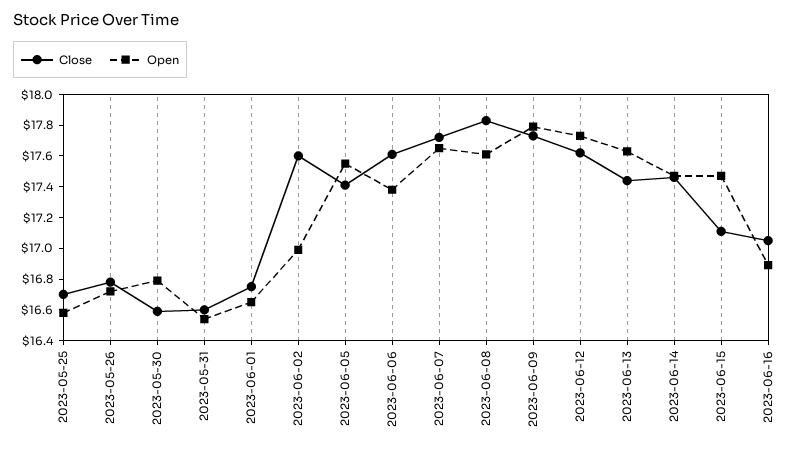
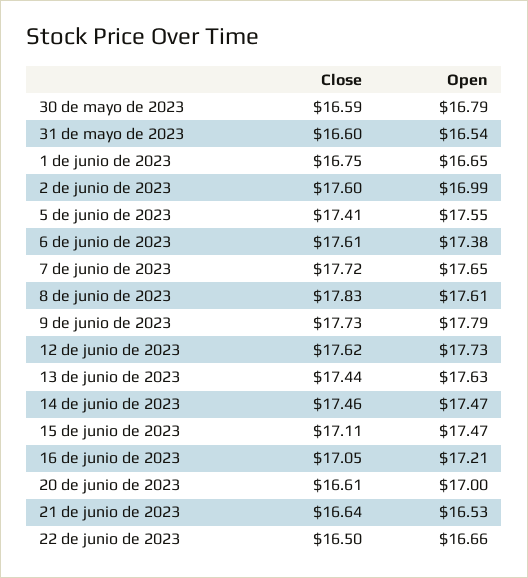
Close, 2023-05-25: 16.7 -> none
Open, 2023-05-25: 16.6 -> none
Close, 2023-05-26: 16.8 -> none
Open, 2023-05-26: 16.7 -> none
Open, 2023-06-16: 16.9 -> 17.21
Close, 20 de junio de 2023: none -> 16.61
Open, 20 de junio de 2023: none -> 17
Close, 21 de junio de 2023: none -> 16.64
Open, 21 de junio de 2023: none -> 16.53
Close, 22 de junio de 2023: none -> 16.5
Open, 22 de junio de 2023: none -> 16.66

